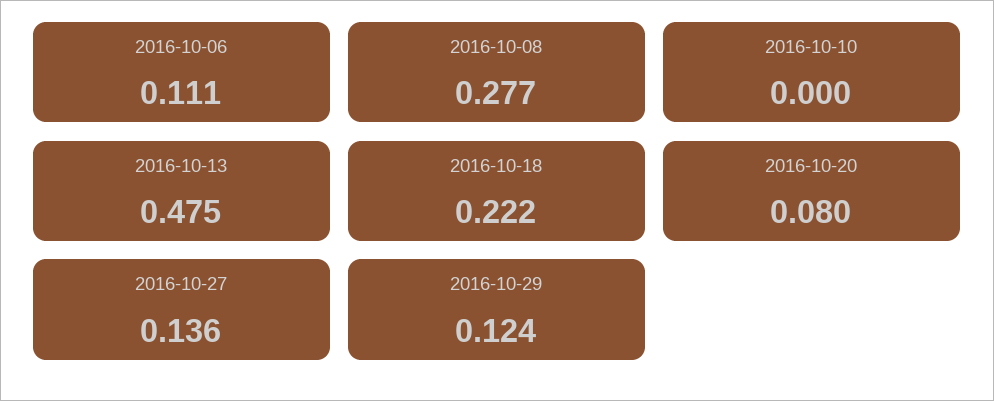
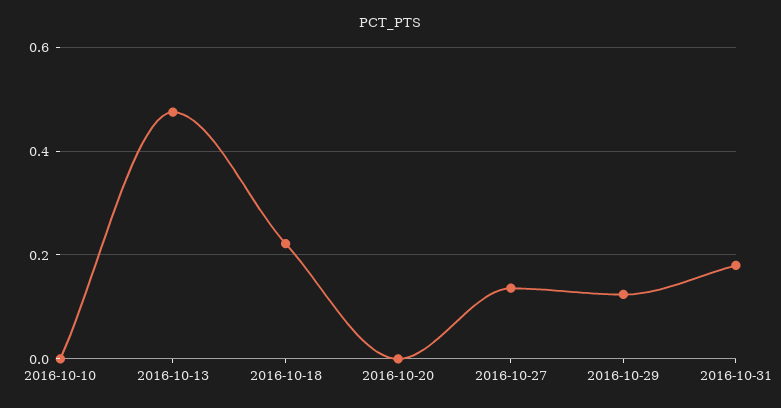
2016-10-06: 0.111 -> none
2016-10-08: 0.277 -> none
2016-10-20: 0.08 -> 0
2016-10-31: none -> 0.18

